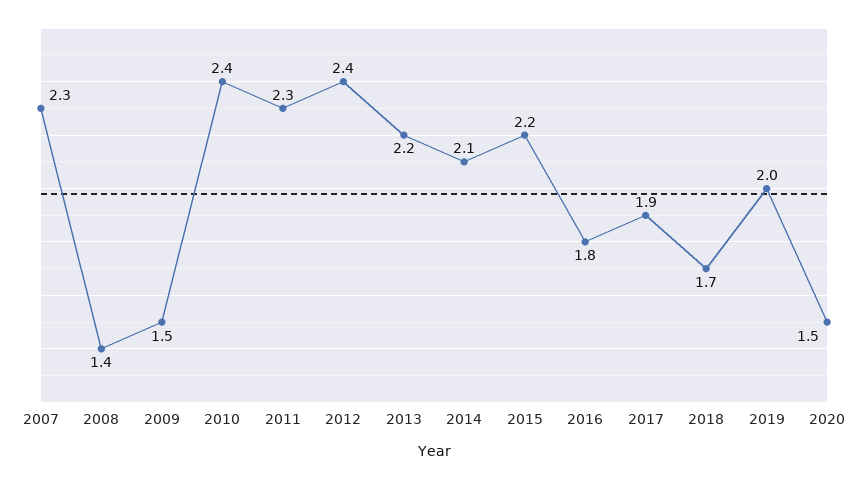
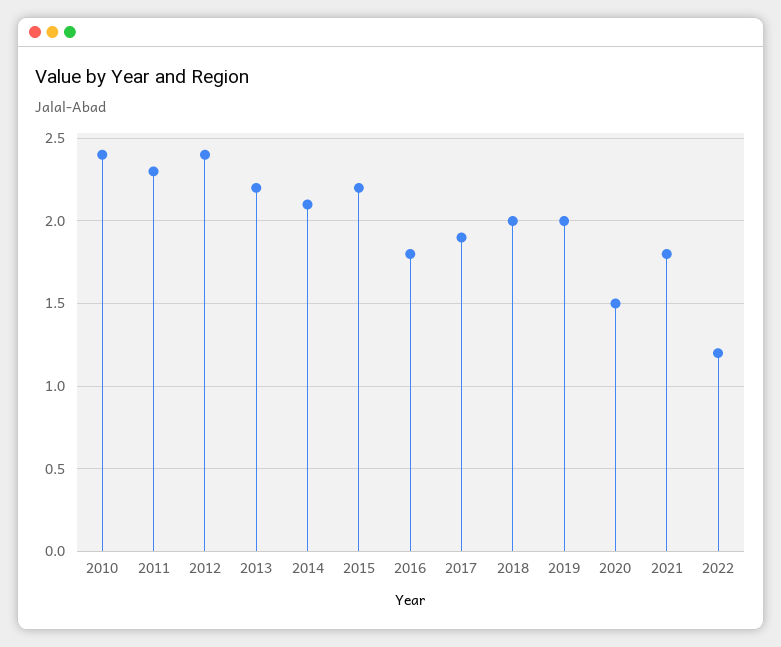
2007: 2.3 -> none
2008: 1.4 -> none
2009: 1.5 -> none
2018: 1.7 -> 2
2021: none -> 1.8
2022: none -> 1.2

